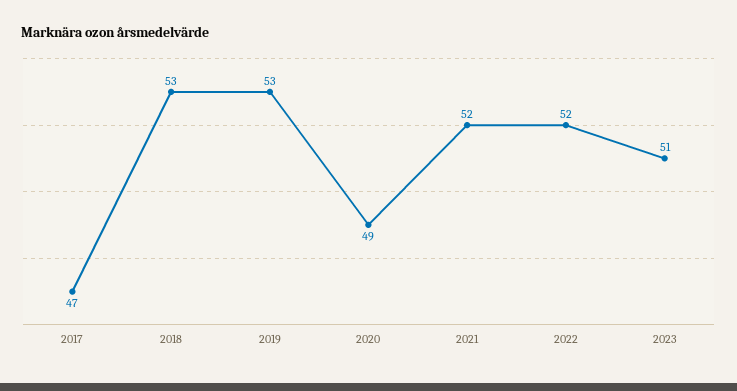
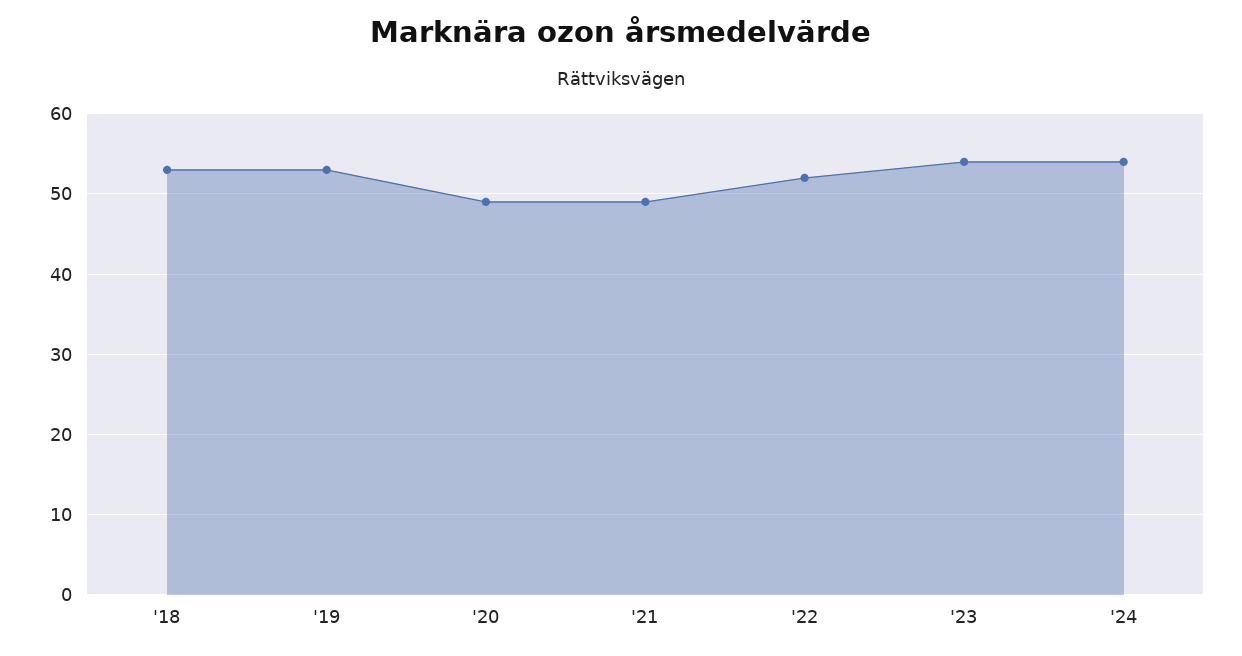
2017: 47 -> none
2021: 52 -> 49
2023: 51 -> 54
'24: none -> 54

